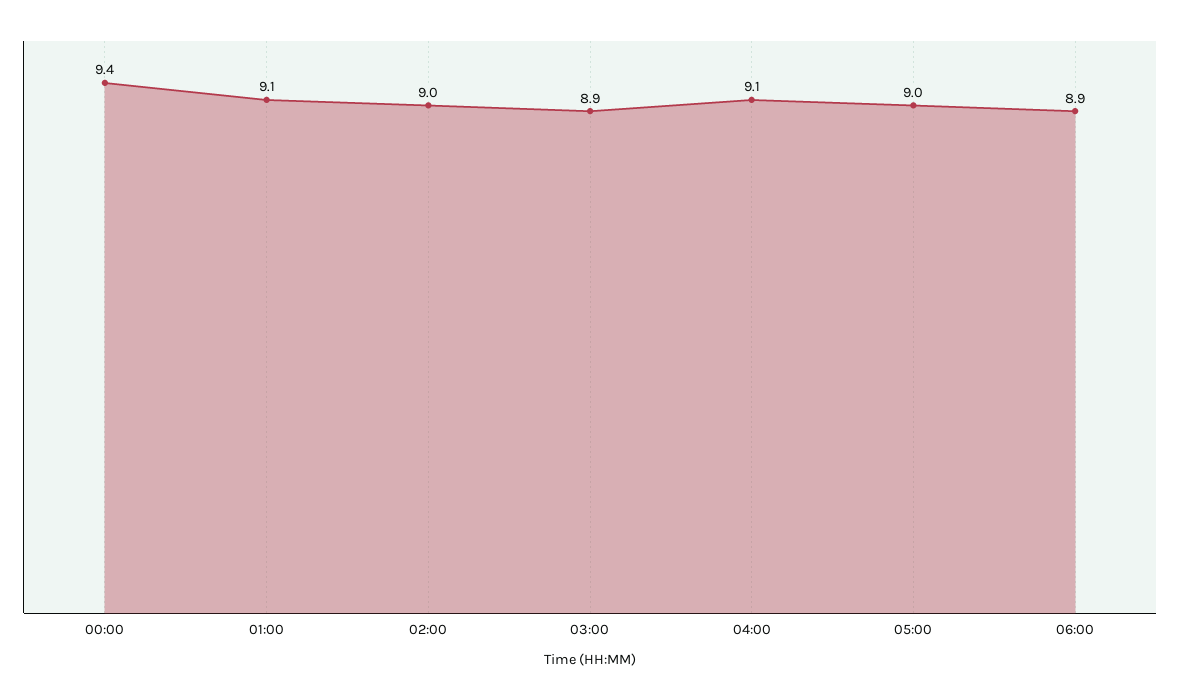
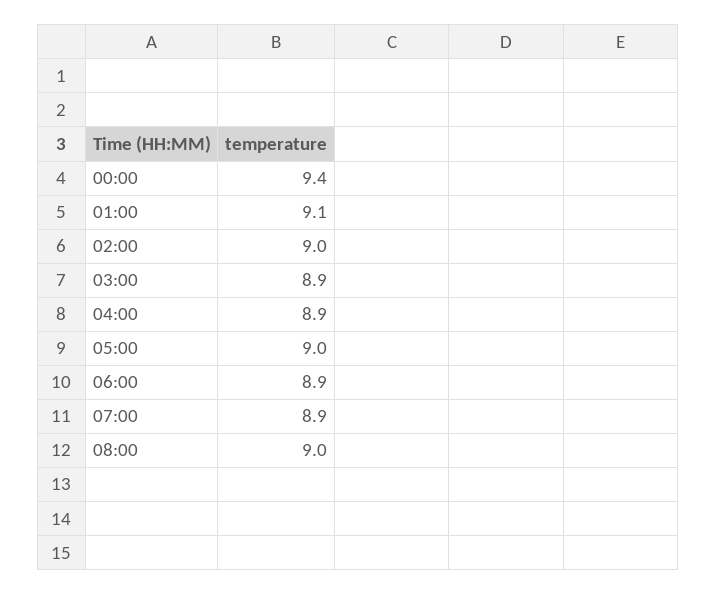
04:00: 9.1 -> 8.9
07:00: none -> 8.9
08:00: none -> 9

